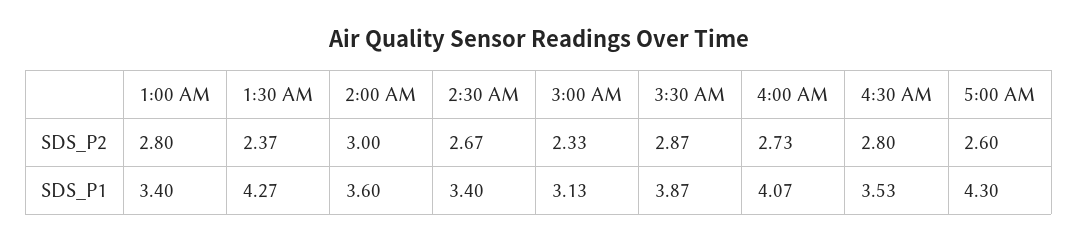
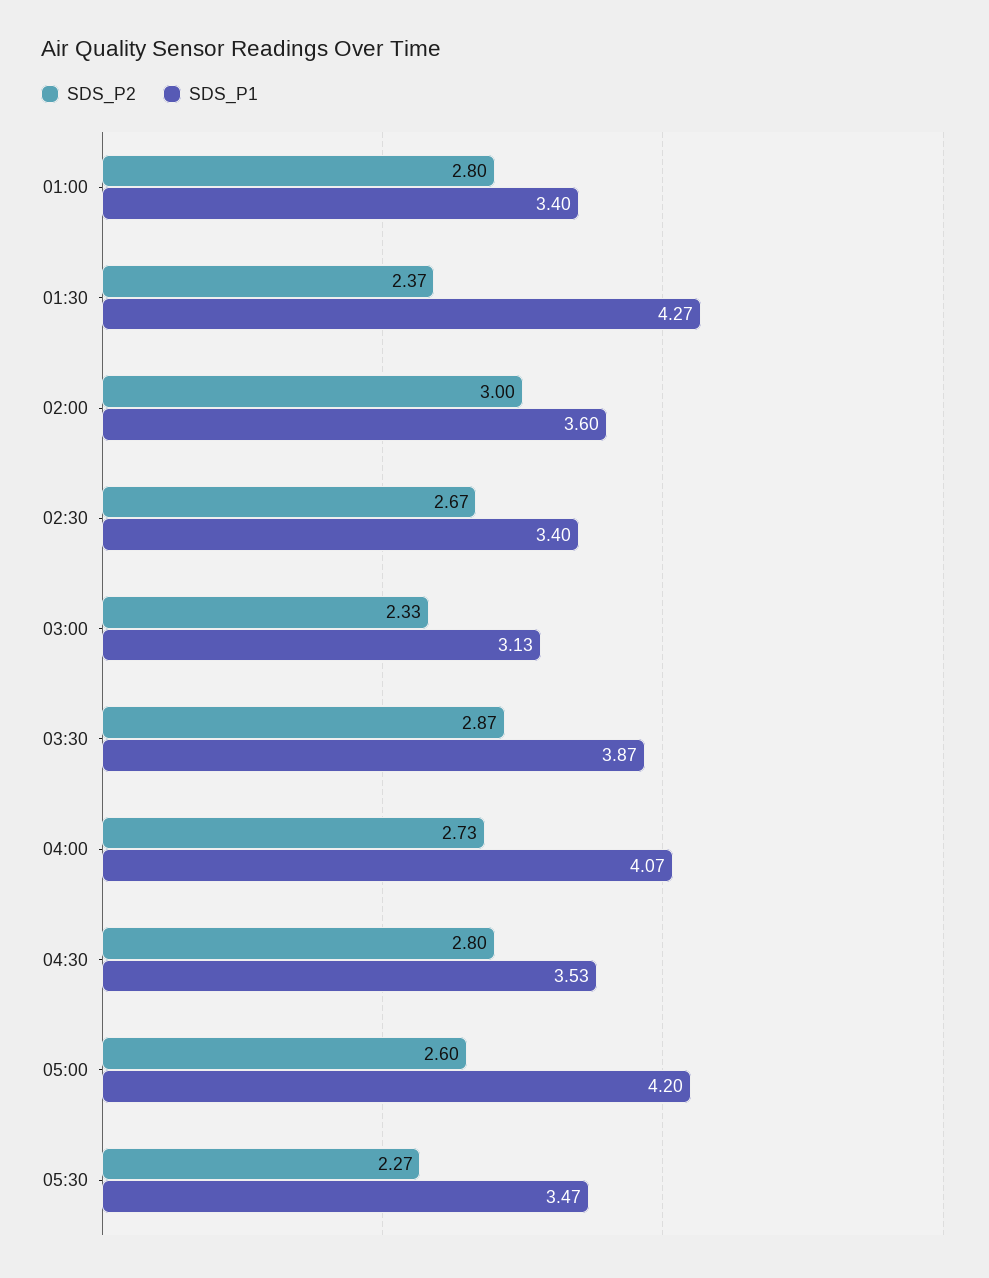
SDS_P1, 5:00 AM: 4.3 -> 4.2
SDS_P2, 05:30: none -> 2.27
SDS_P1, 05:30: none -> 3.47

